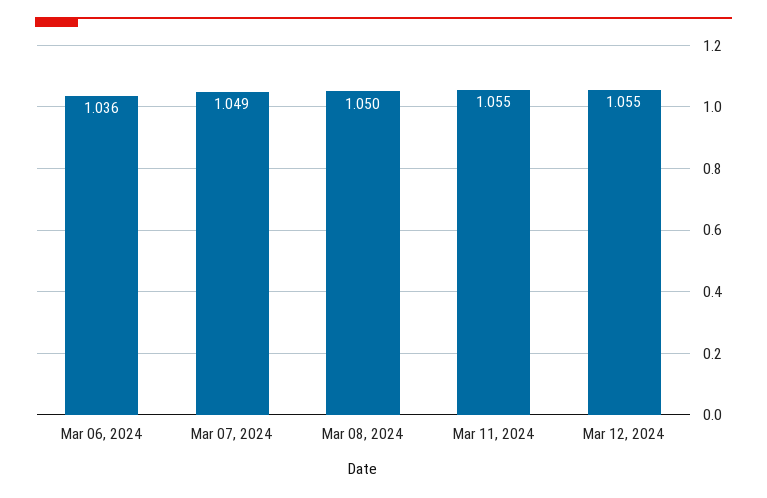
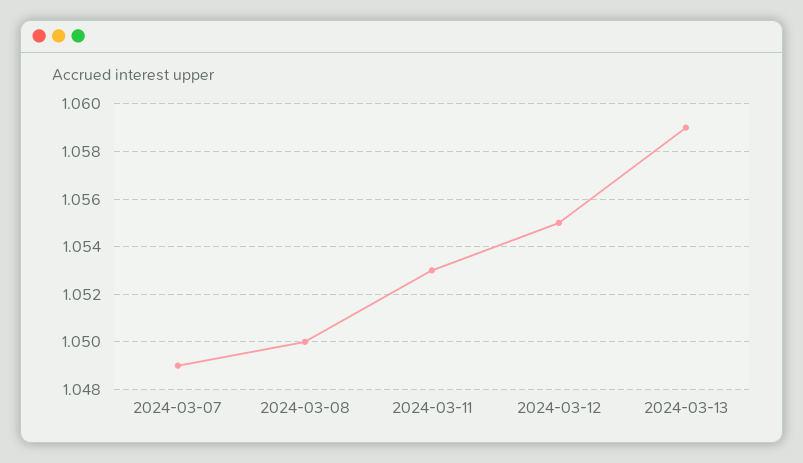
Mar 06, 2024: 1.036 -> none
Mar 11, 2024: 1.055 -> 1.053
2024-03-13: none -> 1.059

